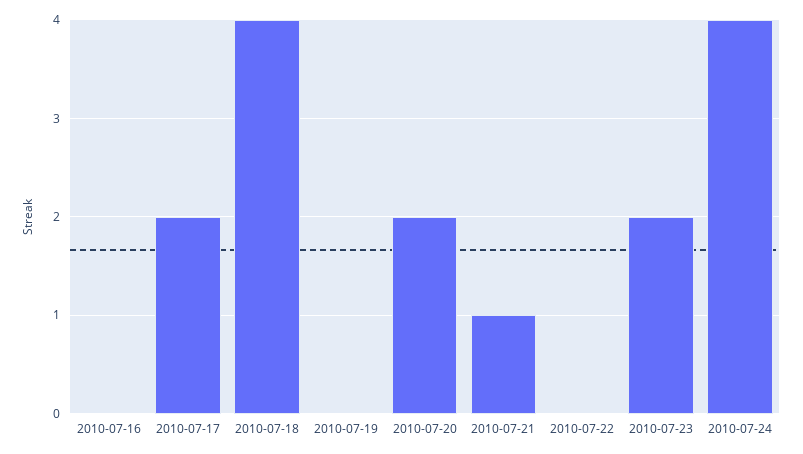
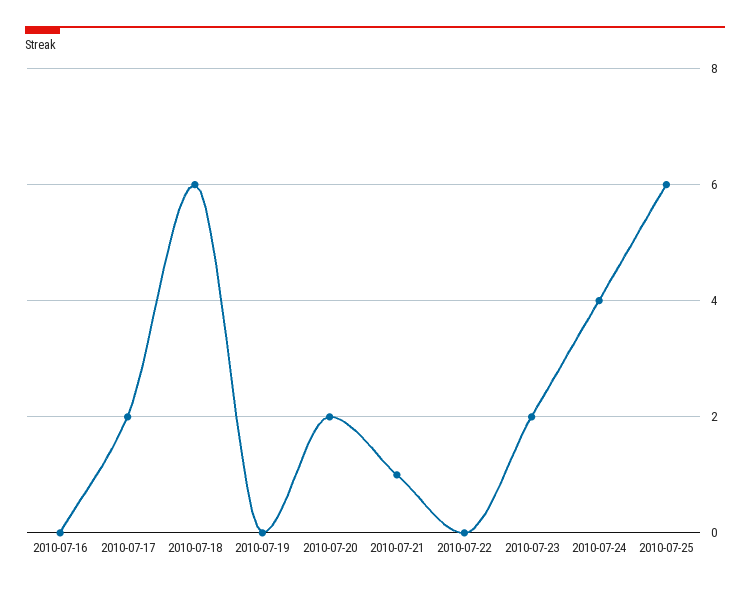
2010-07-18: 4 -> 6
2010-07-25: none -> 6

